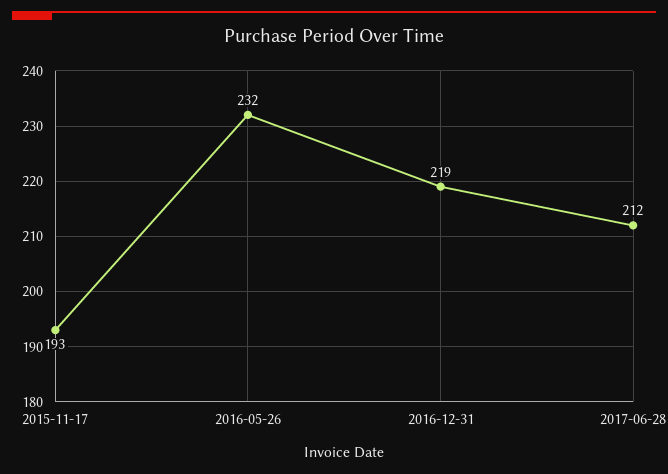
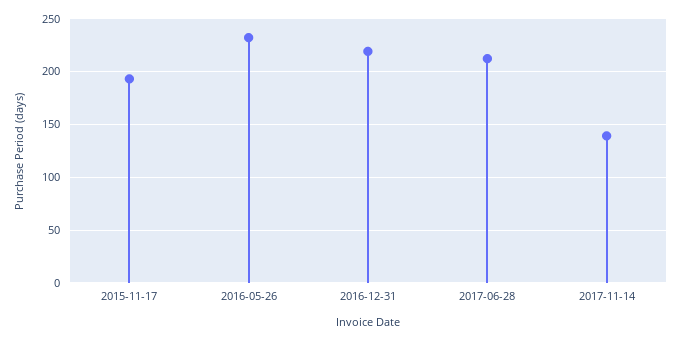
2017-11-14: none -> 140

